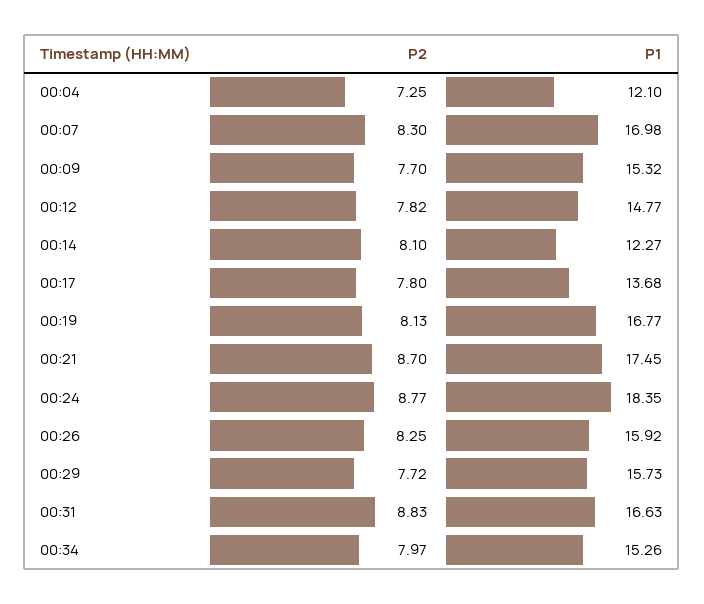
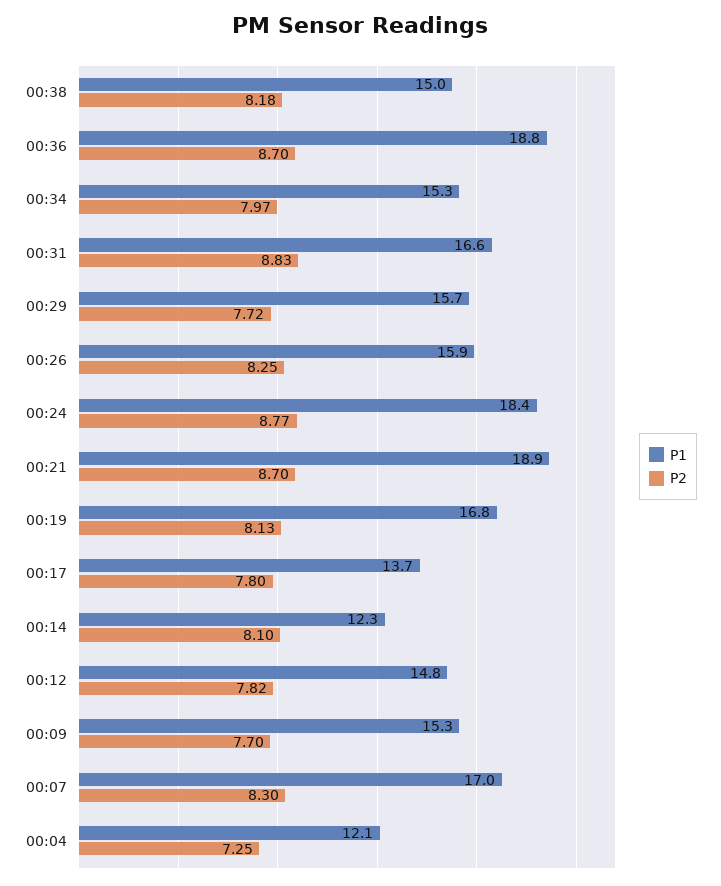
P1, 00:21: 17.45 -> 18.9
P1, 00:38: none -> 15
P2, 00:38: none -> 8.18
P1, 00:36: none -> 18.8
P2, 00:36: none -> 8.7

